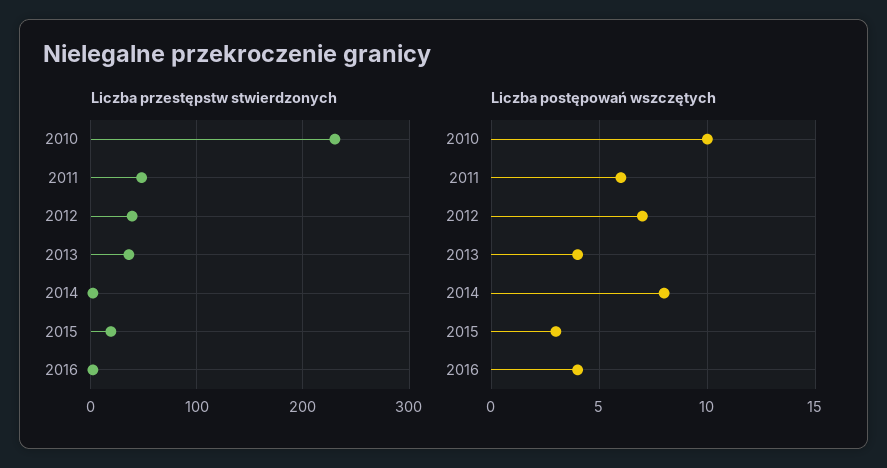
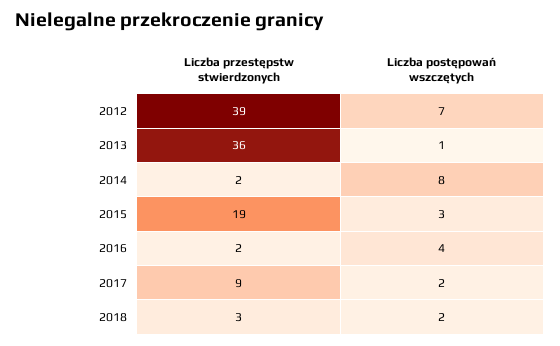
Liczba przestępstw stwierdzonych, 2010: 230 -> none
Liczba przestępstw stwierdzonych, 2011: 50 -> none
Liczba postępowań wszczętych, 2010: 10 -> none
Liczba postępowań wszczętych, 2011: 6 -> none
Liczba postępowań wszczętych, 2013: 4 -> 1
Liczba przestępstw stwierdzonych, 2017: none -> 9
Liczba postępowań wszczętych, 2017: none -> 2
Liczba przestępstw stwierdzonych, 2018: none -> 3
Liczba postępowań wszczętych, 2018: none -> 2

